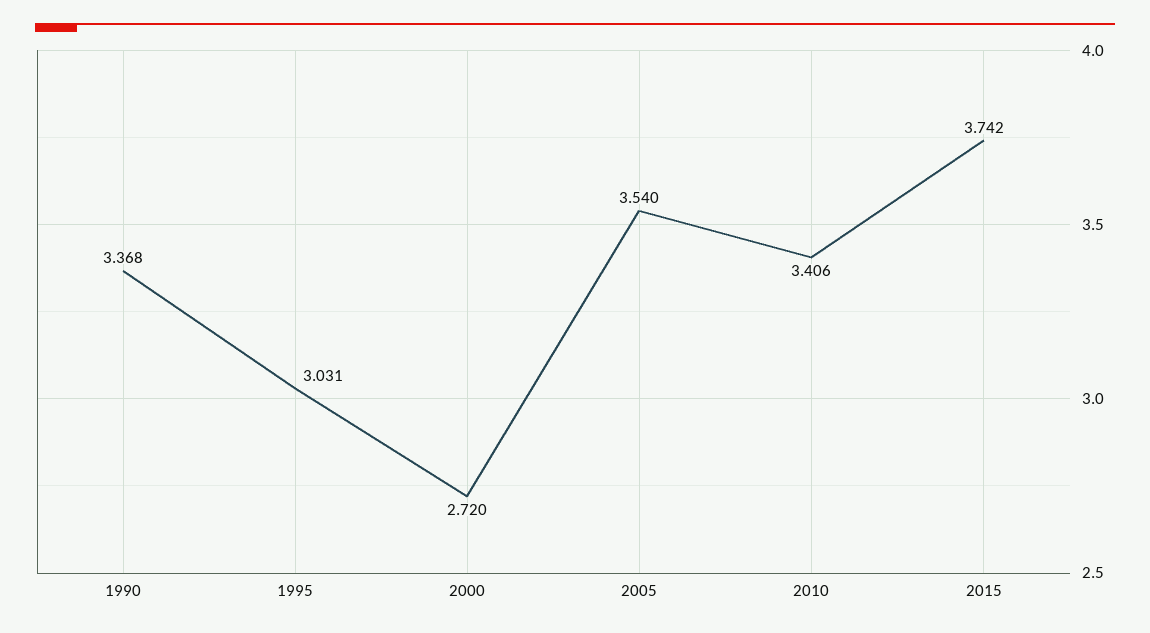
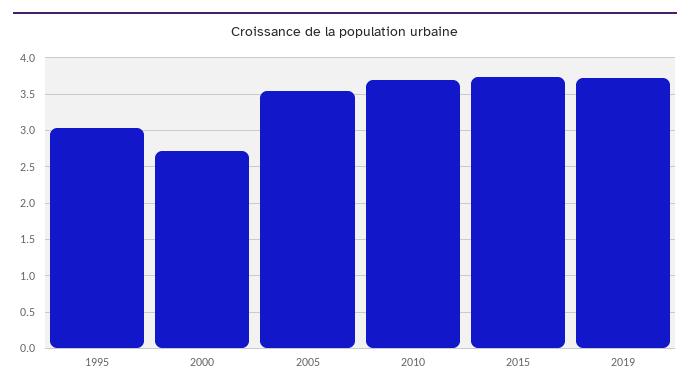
1990: 3.368 -> none
2010: 3.406 -> 3.7
2019: none -> 3.7

